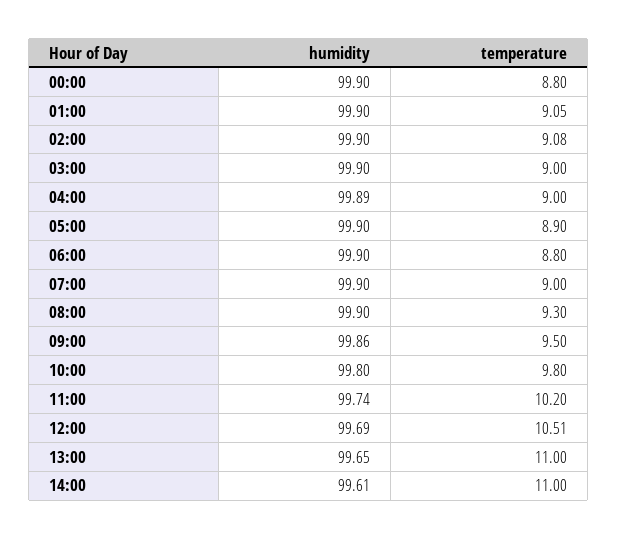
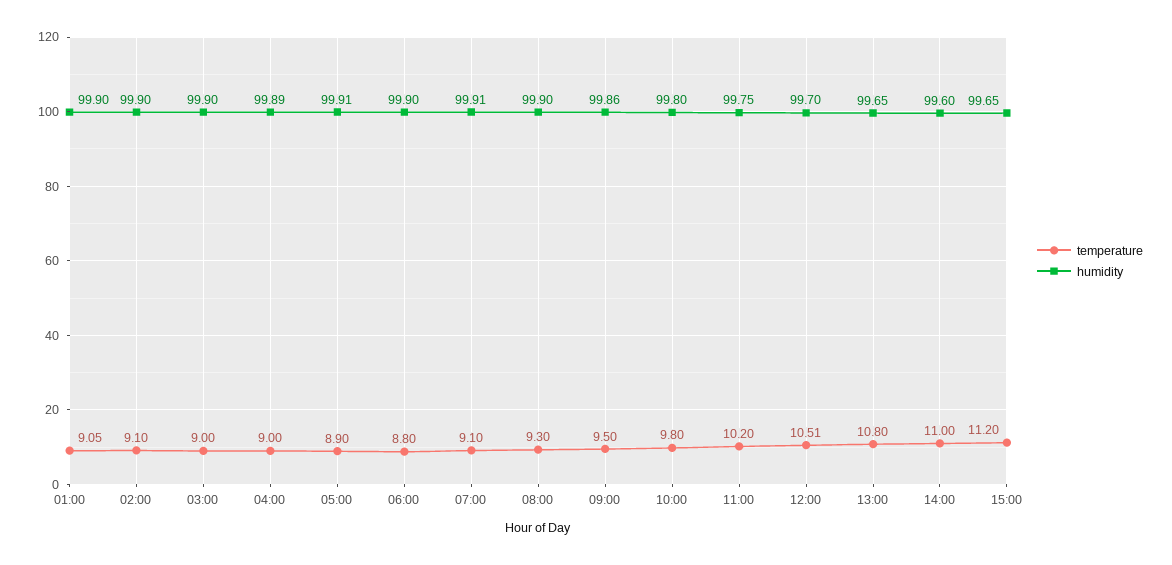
humidity, 00:00: 99.9 -> none
temperature, 00:00: 8.8 -> none
temperature, 02:00: 9.08 -> 9.1
humidity, 05:00: 99.9 -> 99.91
humidity, 07:00: 99.9 -> 99.91
temperature, 07:00: 9 -> 9.1
humidity, 11:00: 99.74 -> 99.75
humidity, 12:00: 99.69 -> 99.7
temperature, 13:00: 11 -> 10.8
humidity, 14:00: 99.61 -> 99.6
temperature, 15:00: none -> 11.2
humidity, 15:00: none -> 99.65

